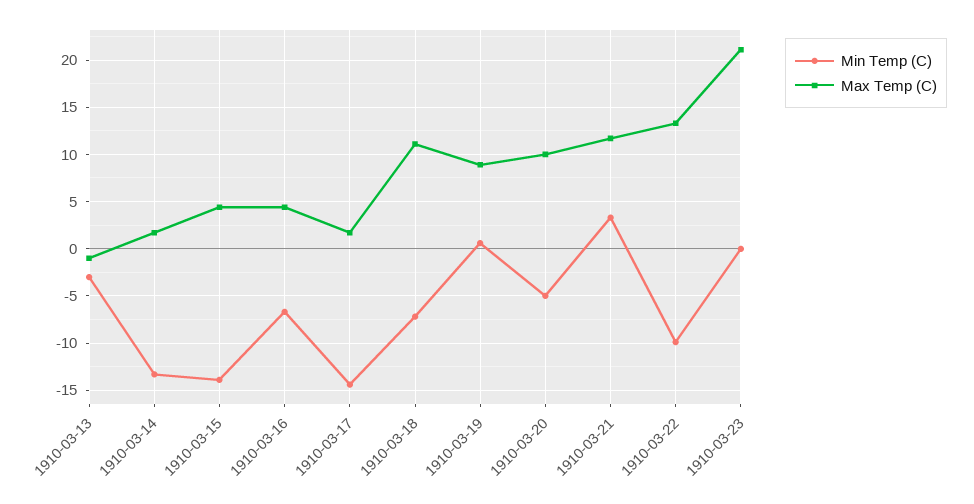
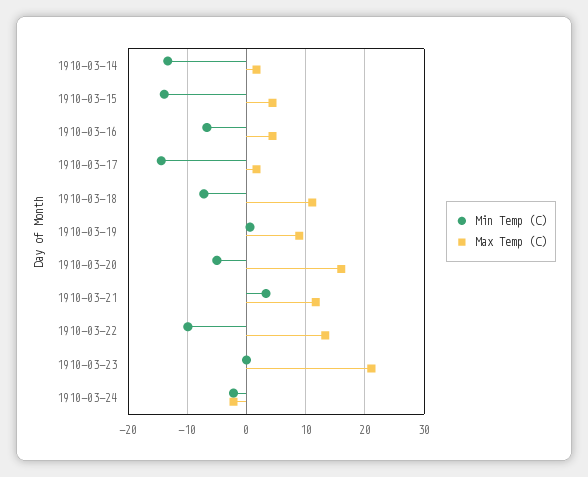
Min Temp (C), 1910-03-13: -3 -> none
Max Temp (C), 1910-03-13: -1 -> none
Max Temp (C), 1910-03-20: 10 -> 16
Min Temp (C), 1910-03-24: none -> -2
Max Temp (C), 1910-03-24: none -> -2

